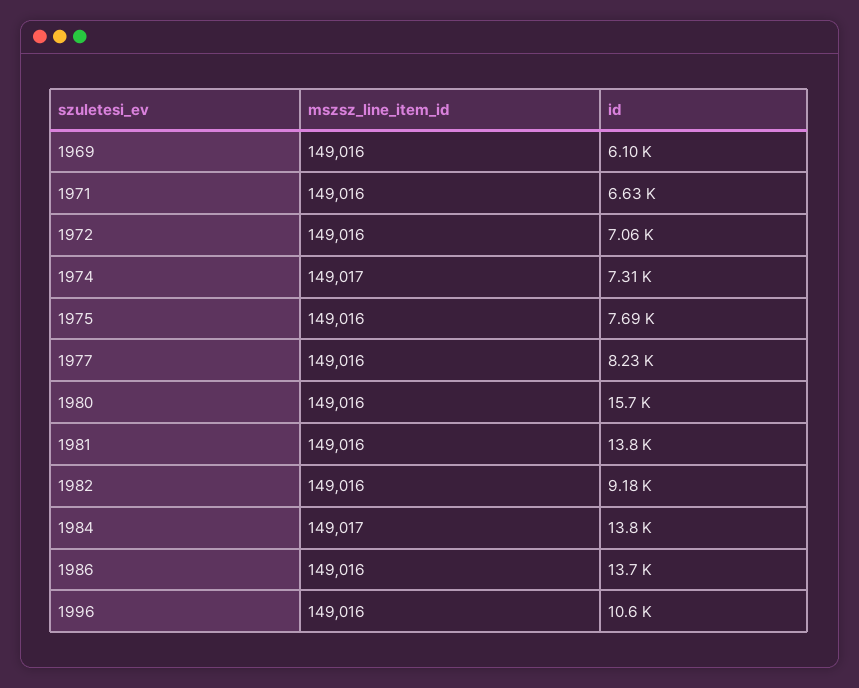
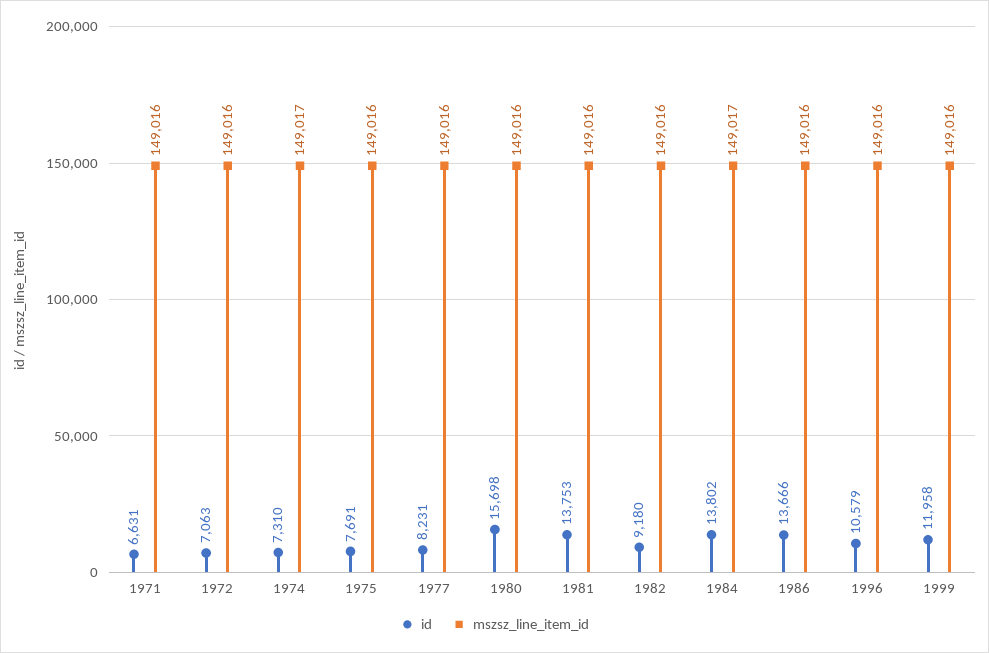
mszsz_line_item_id, 1969: 149016 -> none
id, 1969: 6100 -> none
id, 1999: none -> 11958
mszsz_line_item_id, 1999: none -> 149016

